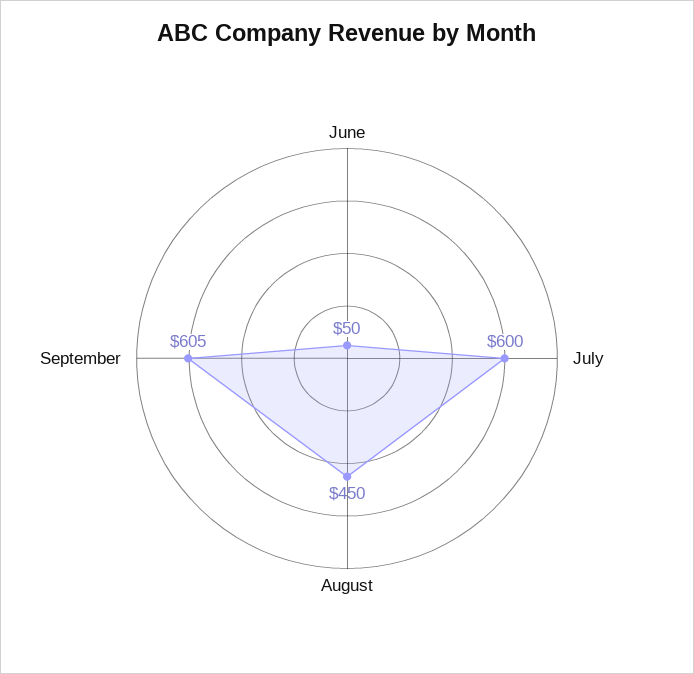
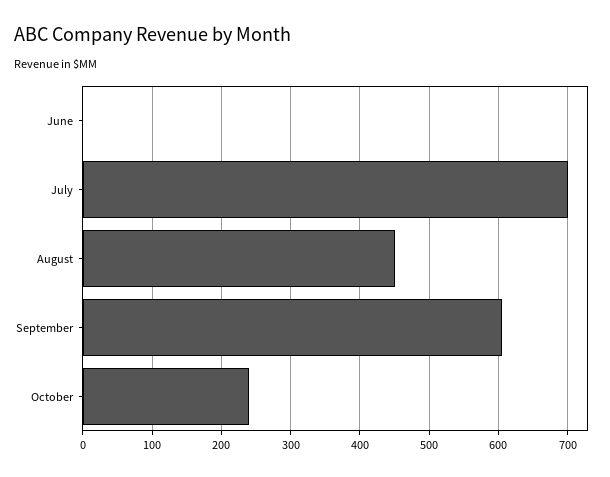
June: 50 -> 0
July: 600 -> 700
October: none -> 240

